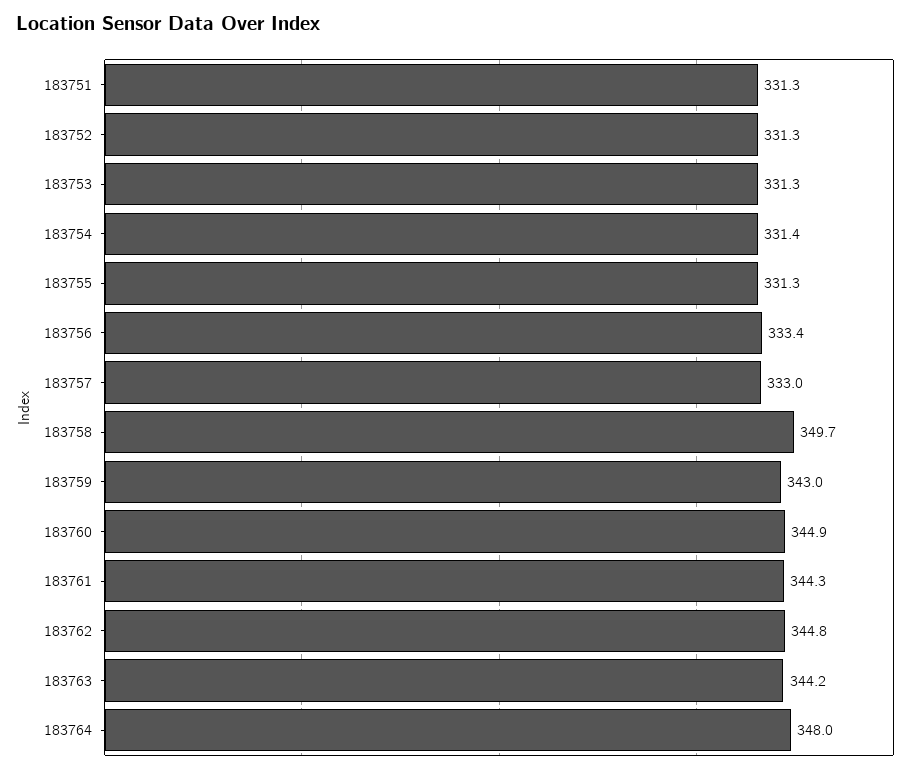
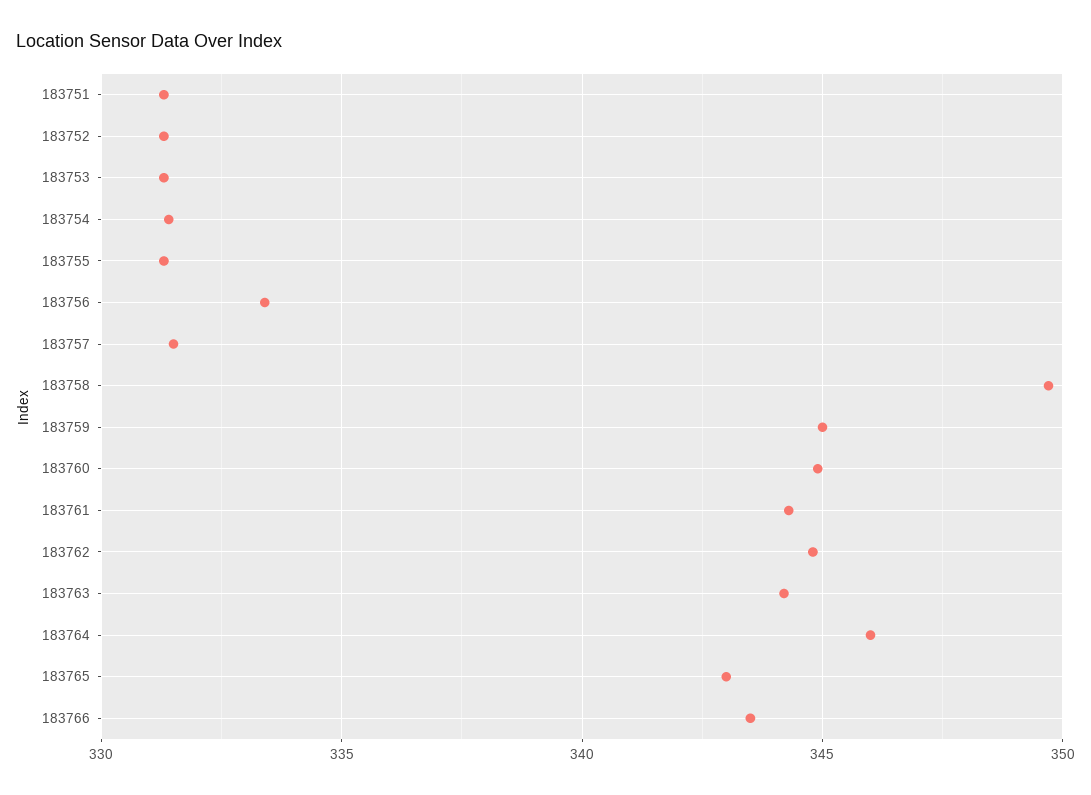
183757: 333 -> 331.5
183759: 343 -> 345
183764: 348 -> 346
183765: none -> 343
183766: none -> 343.5

